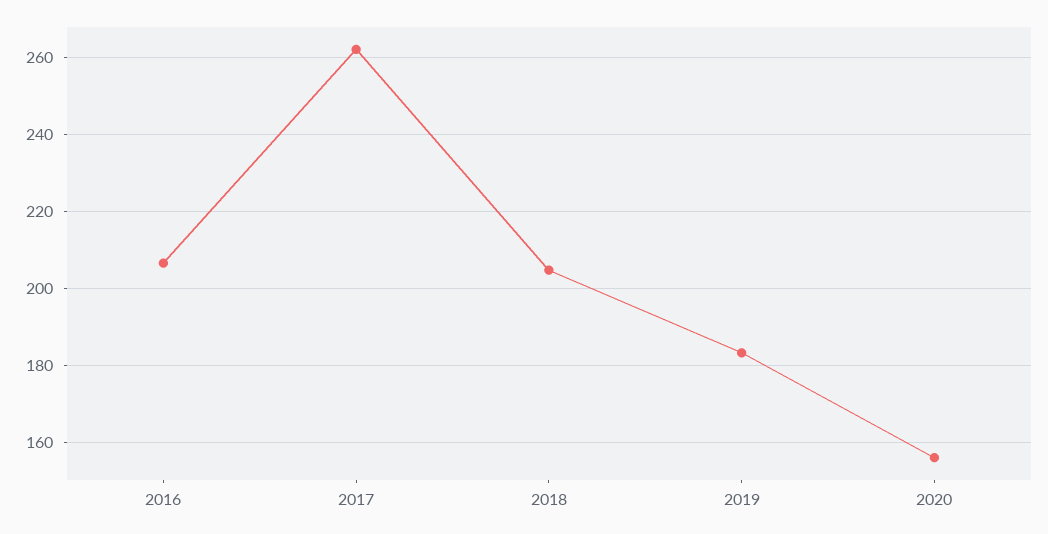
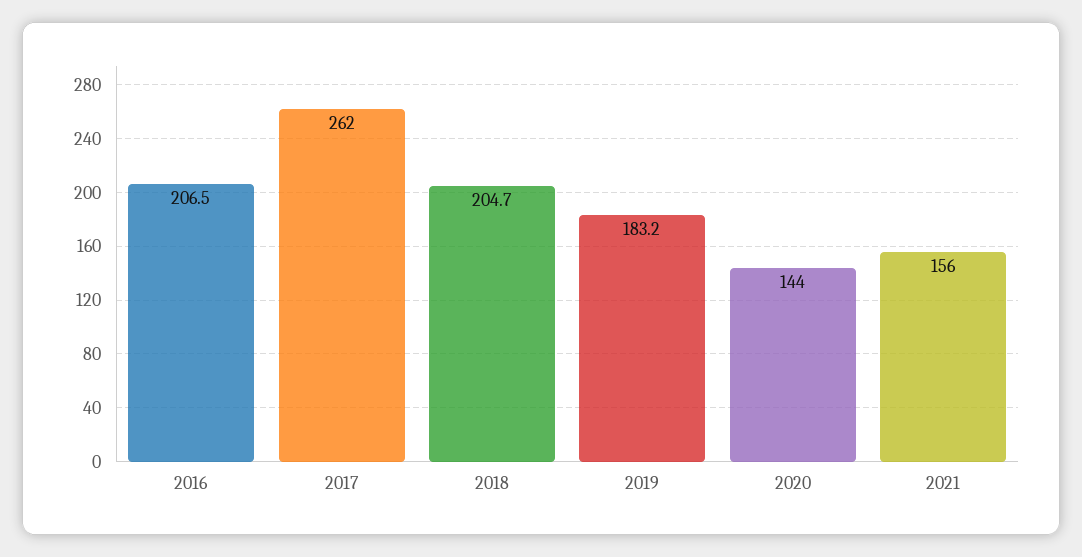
2020: 156 -> 144
2021: none -> 156

